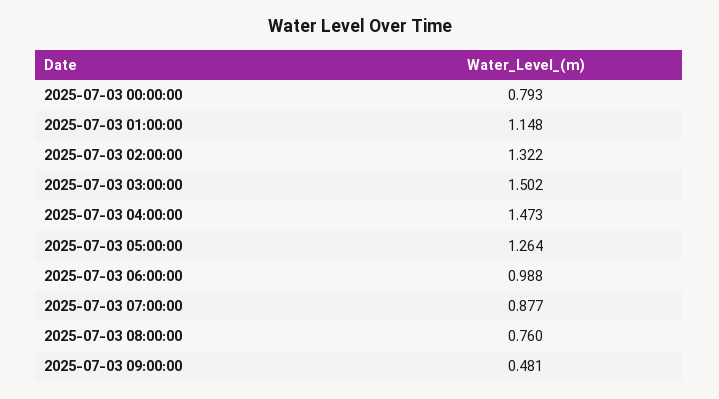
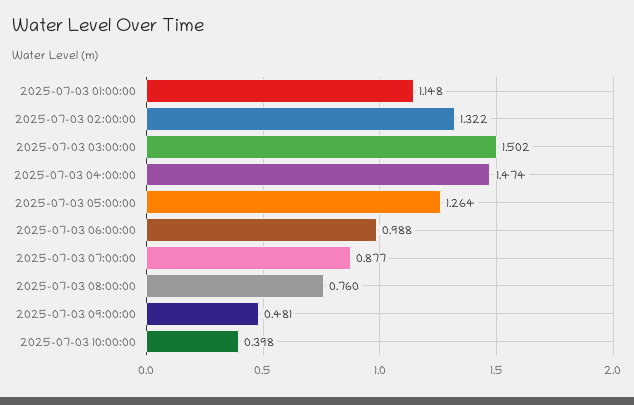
2025-07-03 00:00:00: 0.793 -> none
2025-07-03 04:00:00: 1.473 -> 1.474
2025-07-03 10:00:00: none -> 0.398

